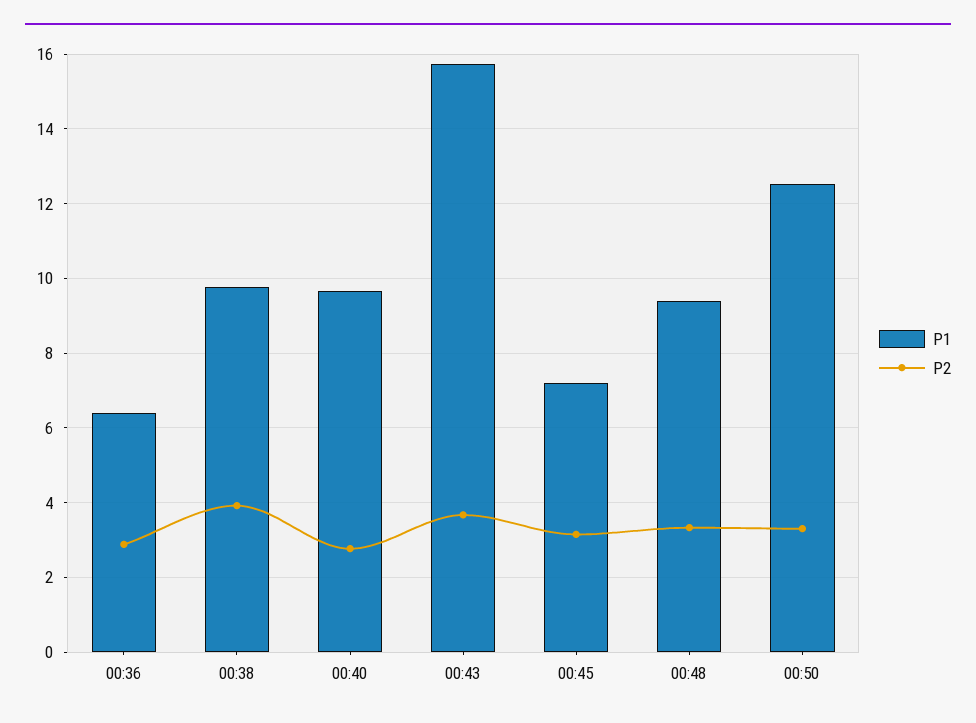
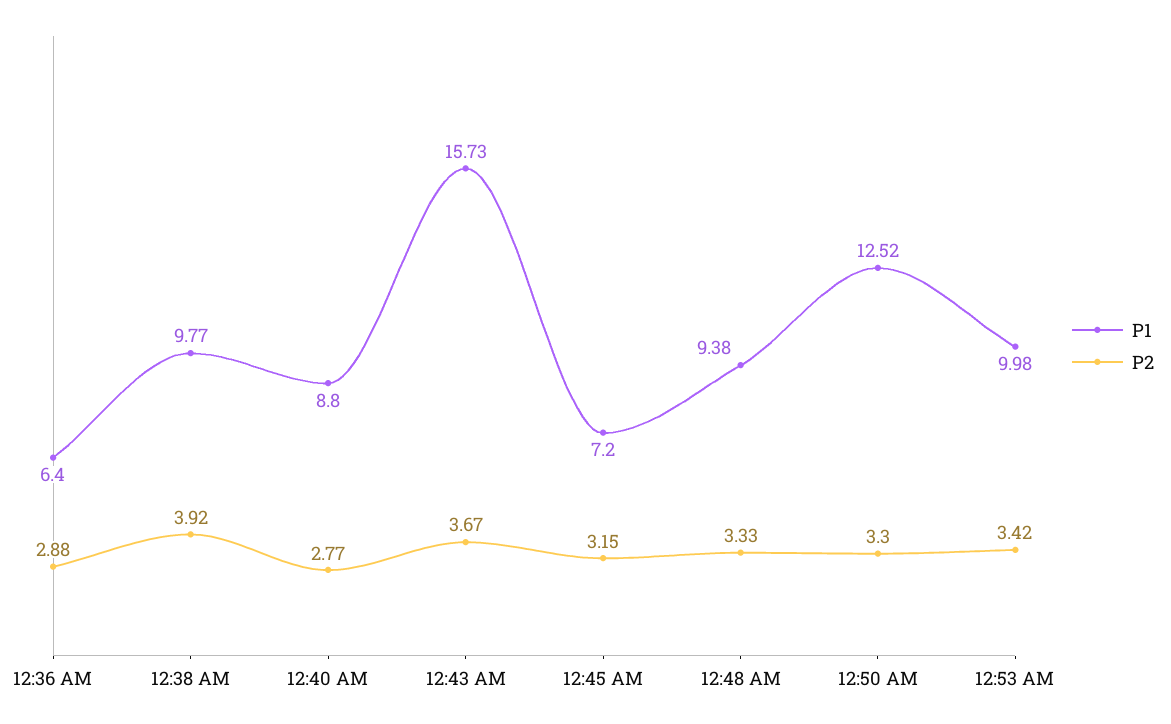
P1, 00:40: 9.6 -> 8.8
P1, 12:53 AM: none -> 9.98
P2, 12:53 AM: none -> 3.42

